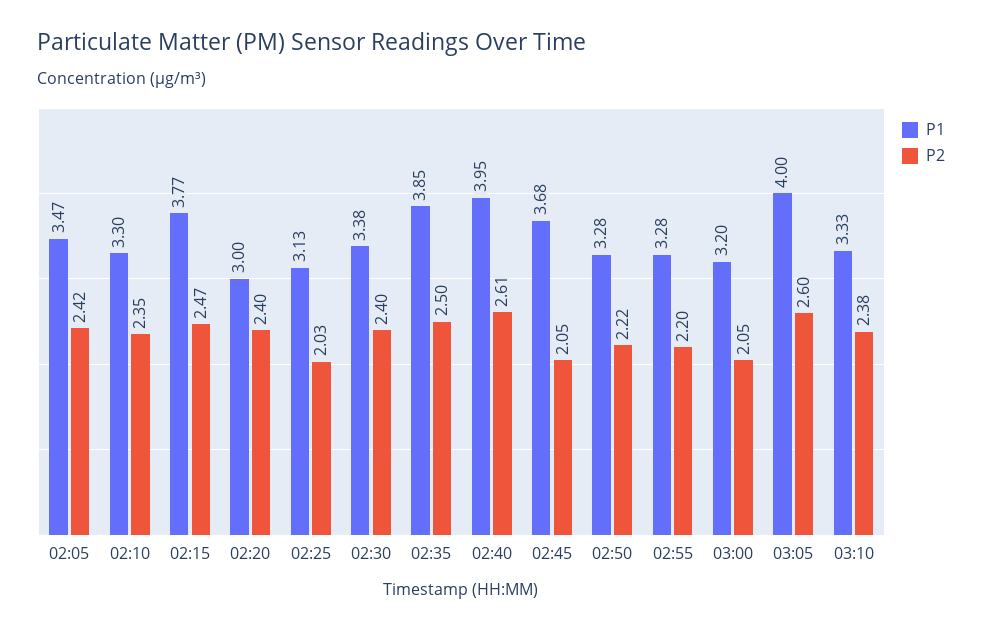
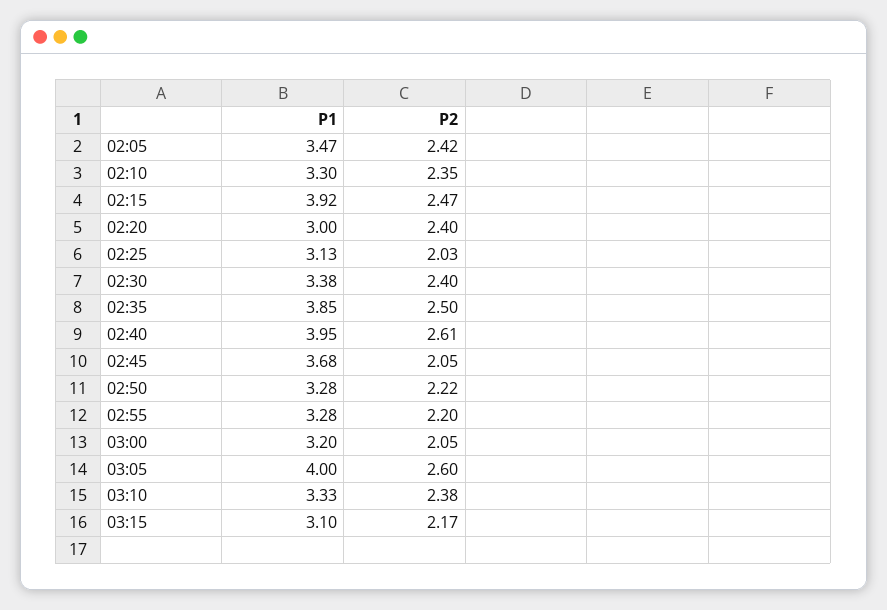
P1, 02:15: 3.77 -> 3.92
P1, 03:15: none -> 3.1
P2, 03:15: none -> 2.17

